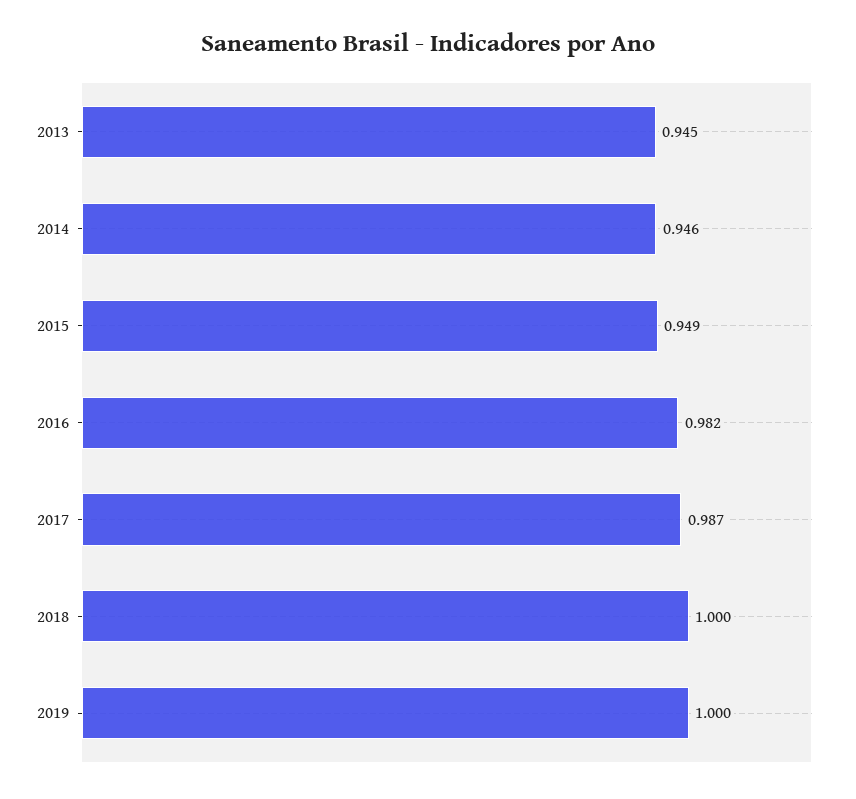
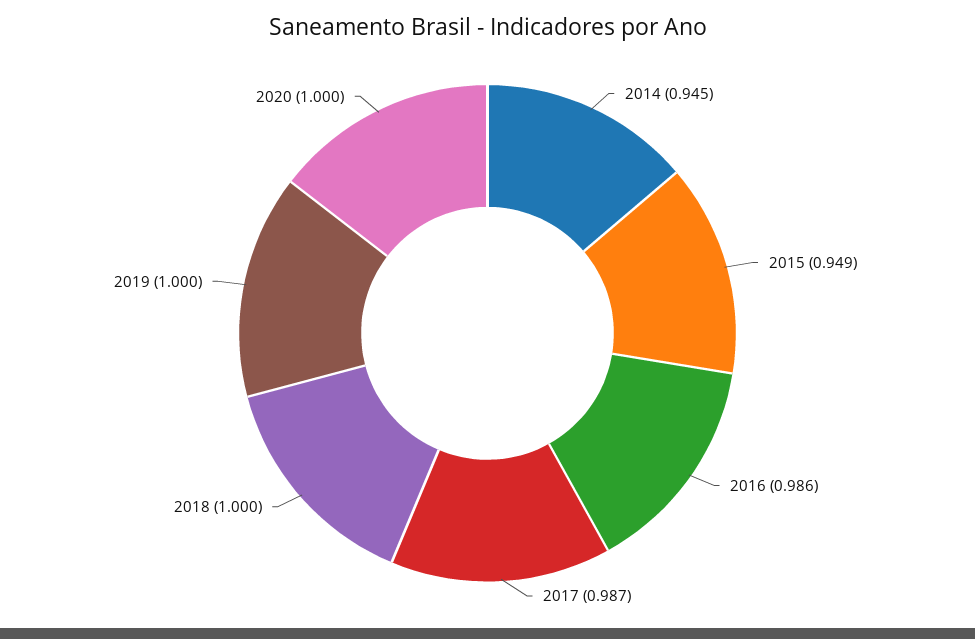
2013: 0.945 -> none
2014: 0.946 -> 0.945
2016: 0.982 -> 0.986
2020: none -> 1

